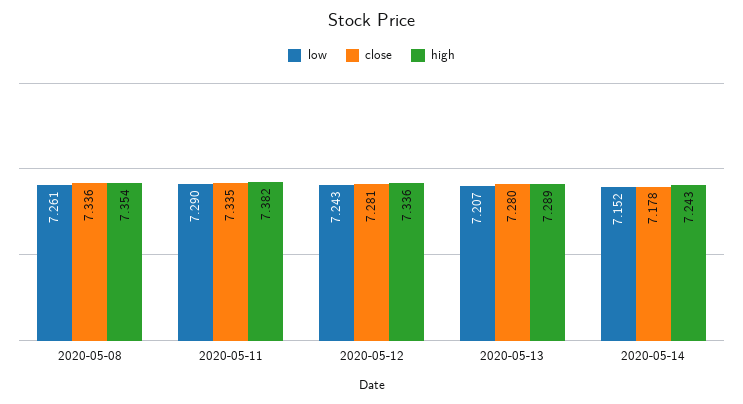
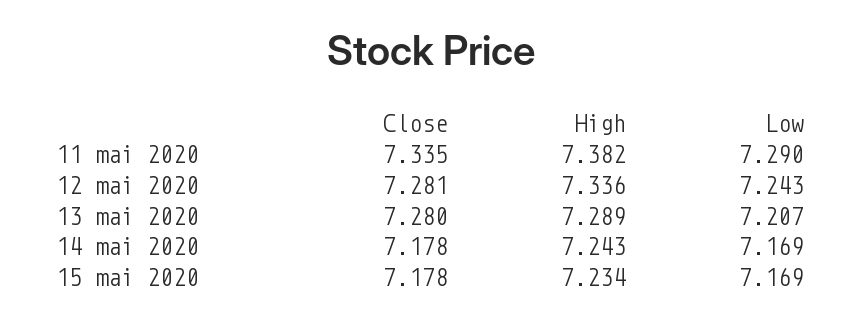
low, 2020-05-08: 7.261 -> none
close, 2020-05-08: 7.336 -> none
high, 2020-05-08: 7.354 -> none
low, 2020-05-14: 7.152 -> 7.169
close, 15 mai 2020: none -> 7.178
high, 15 mai 2020: none -> 7.234
low, 15 mai 2020: none -> 7.169

